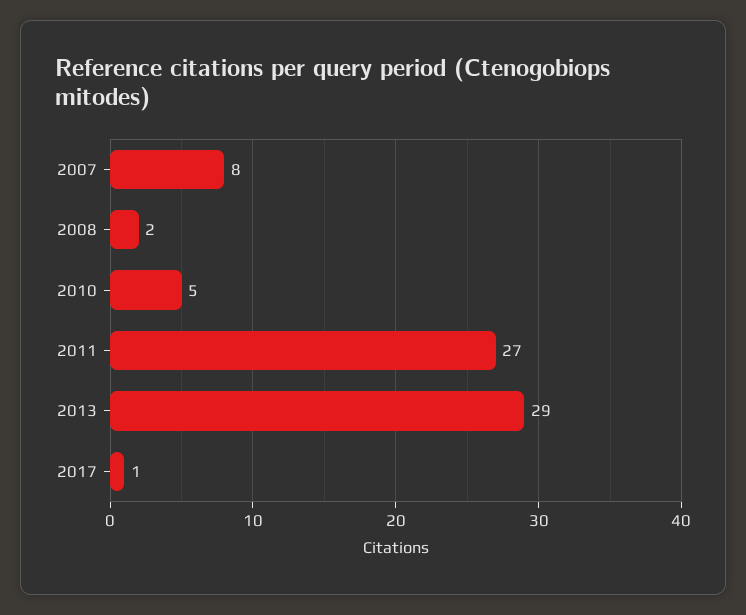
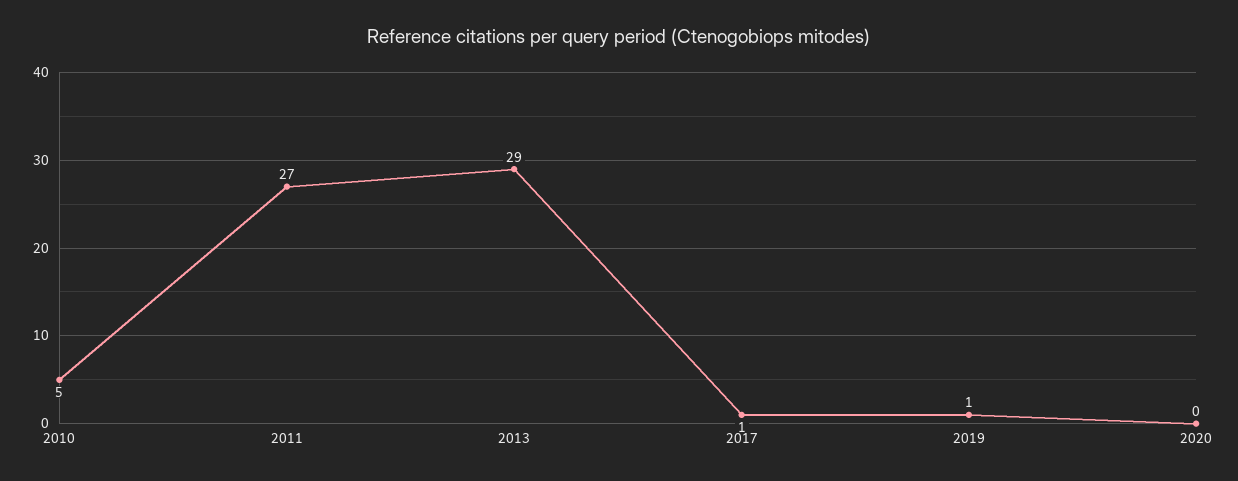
2007: 8 -> none
2008: 2 -> none
2019: none -> 1
2020: none -> 0

